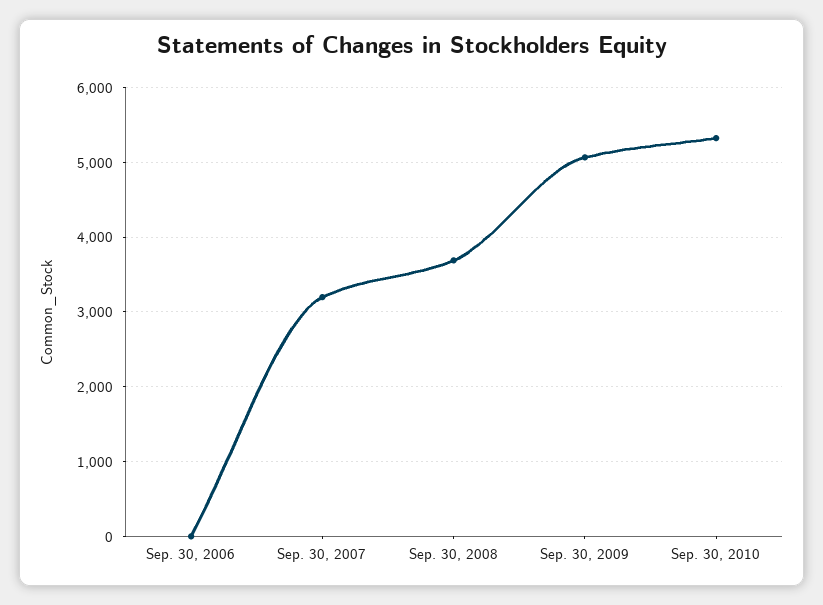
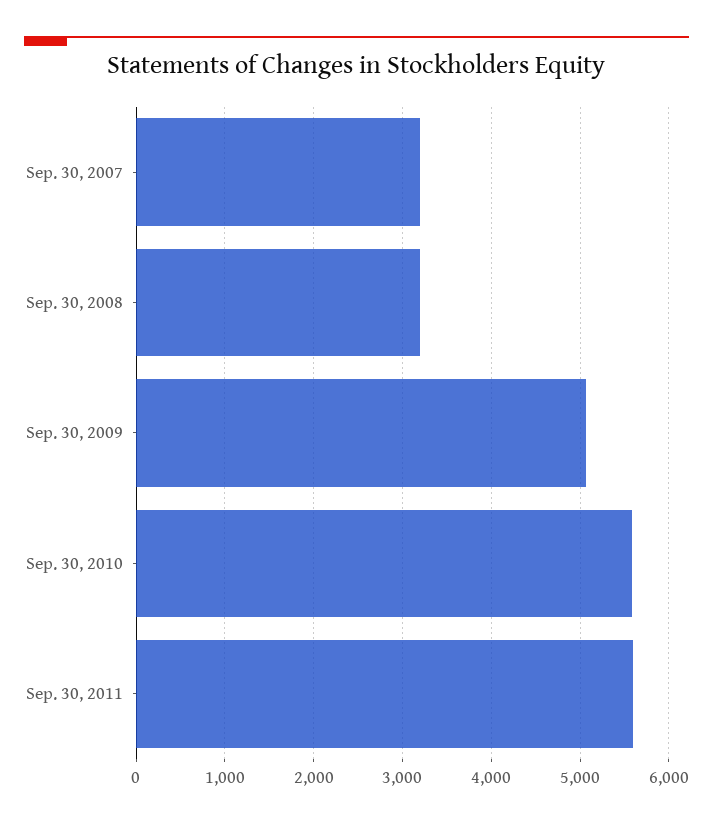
Sep. 30, 2006: 0 -> none
Sep. 30, 2008: 3700 -> 3200
Sep. 30, 2010: 5300 -> 5600
Sep. 30, 2011: none -> 5600

